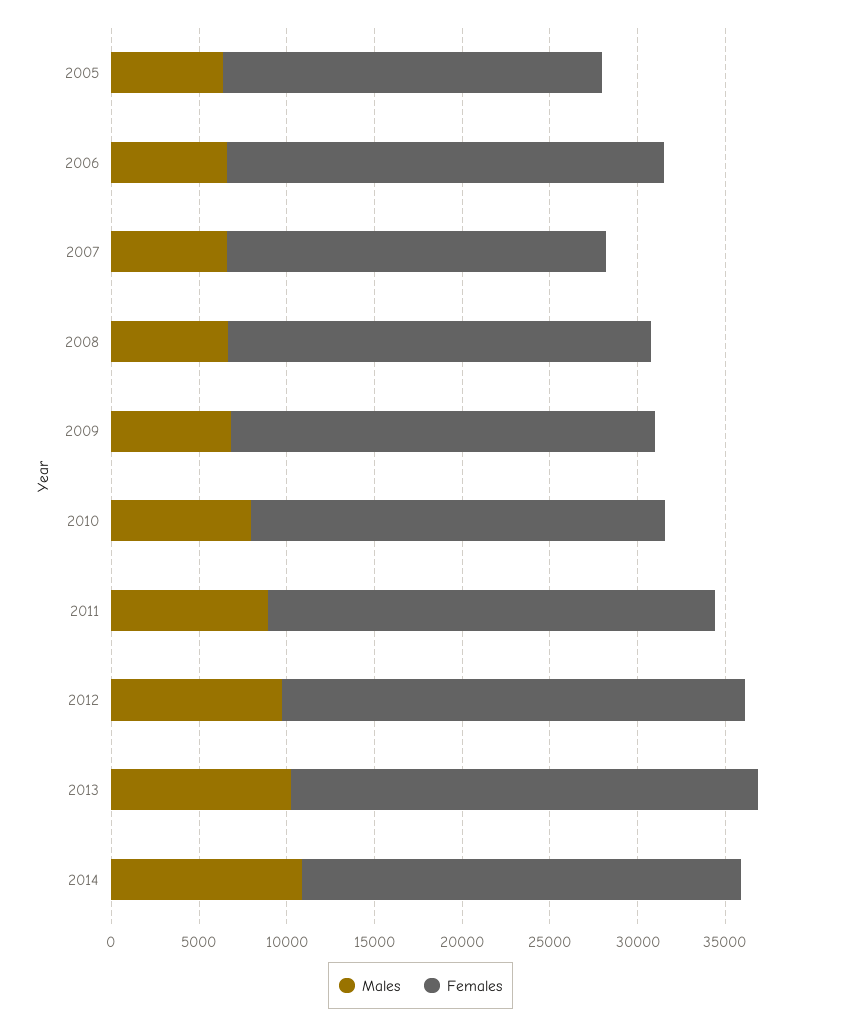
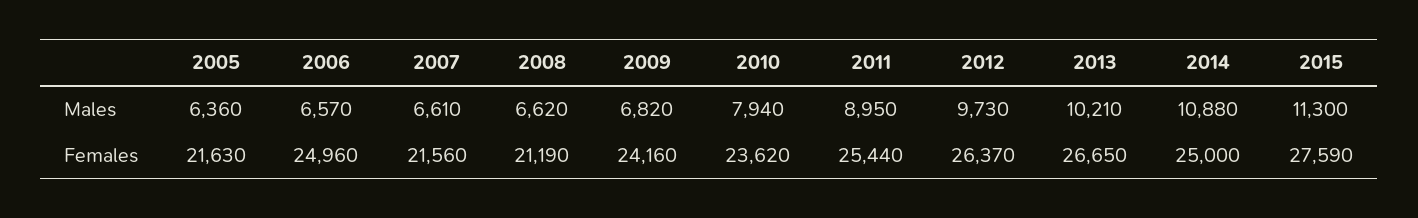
Females, 2008: 24000 -> 21190
Males, 2015: none -> 11300
Females, 2015: none -> 27590

